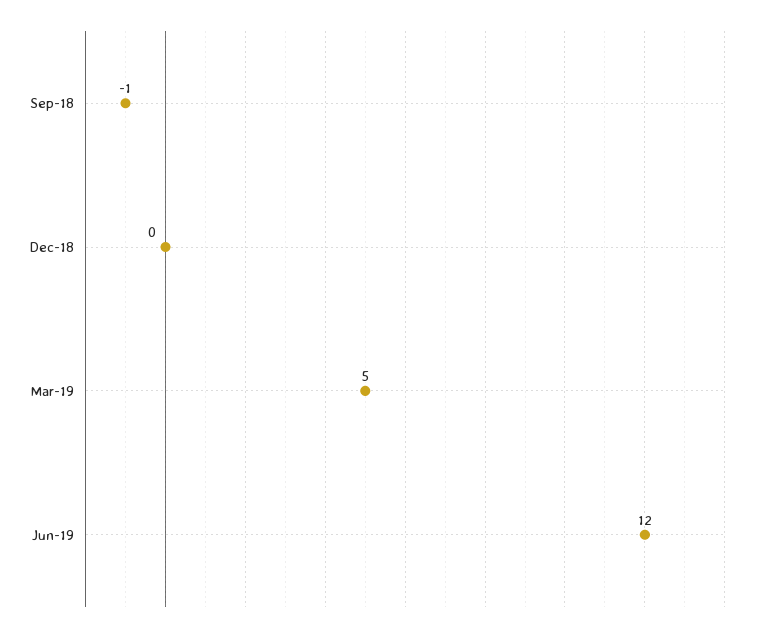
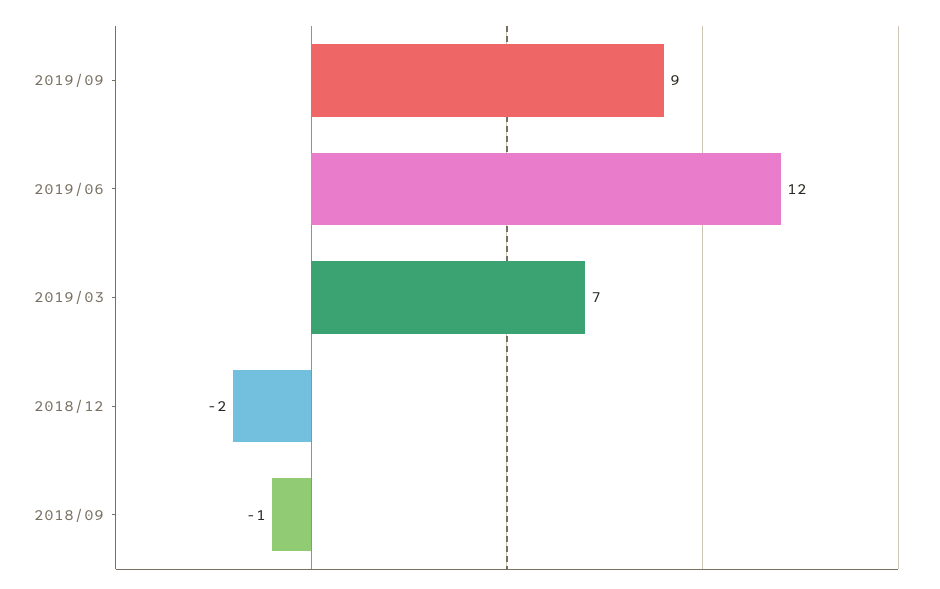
Dec-18: 0 -> -2
Mar-19: 5 -> 7
2019/09: none -> 9

